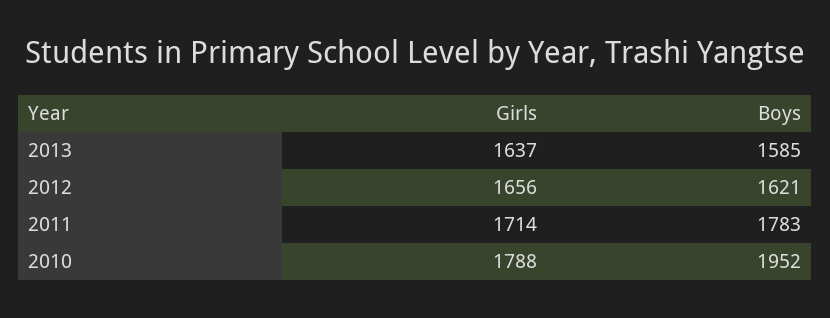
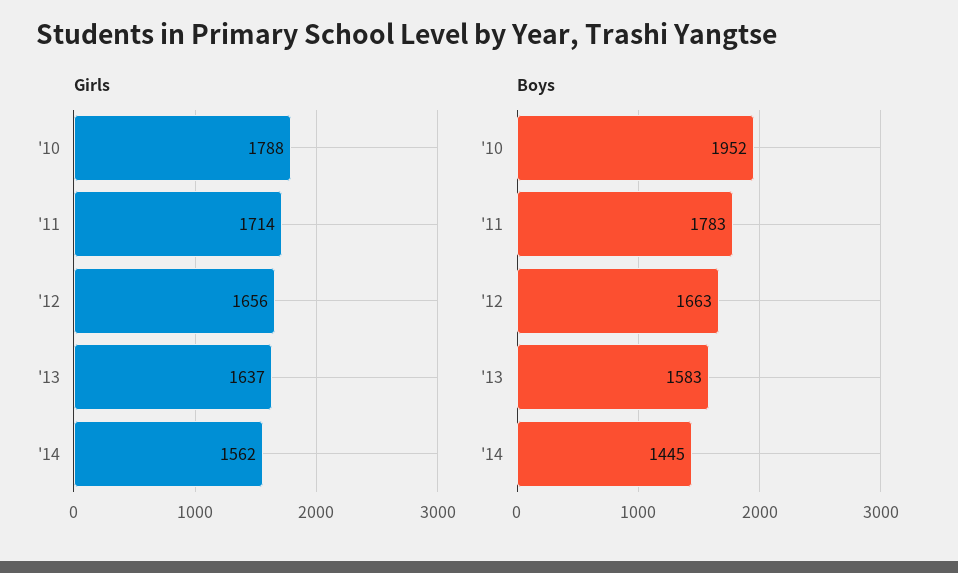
Boys, 2013: 1585 -> 1583
Boys, 2012: 1621 -> 1663
Girls, '14: none -> 1562
Boys, '14: none -> 1445

